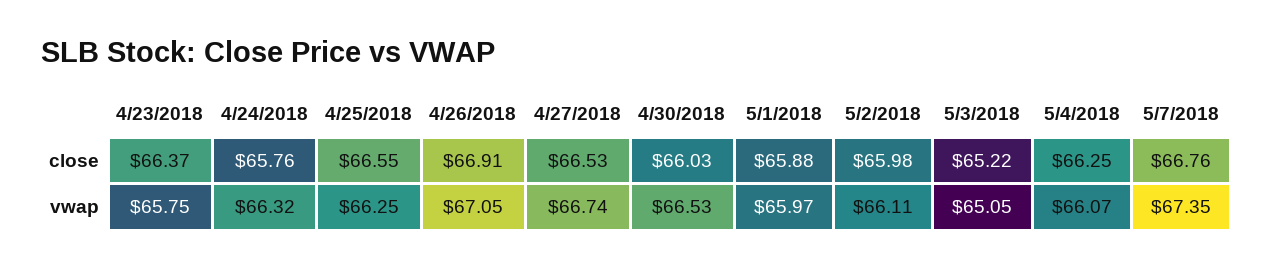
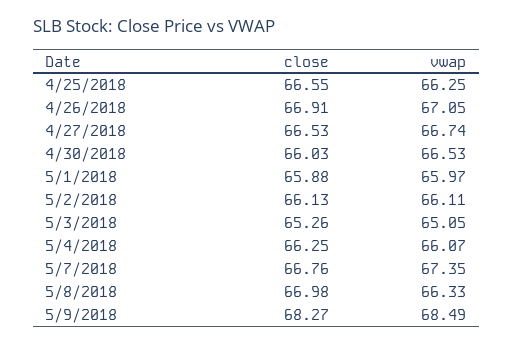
4/23/2018, close: 66.37 -> none
4/24/2018, close: 65.76 -> none
5/2/2018, close: 65.98 -> 66.13
5/3/2018, close: 65.22 -> 65.26
4/23/2018, vwap: 65.75 -> none
4/24/2018, vwap: 66.32 -> none
5/8/2018, close: none -> 66.98
5/8/2018, vwap: none -> 66.33
5/9/2018, close: none -> 68.27
5/9/2018, vwap: none -> 68.49

